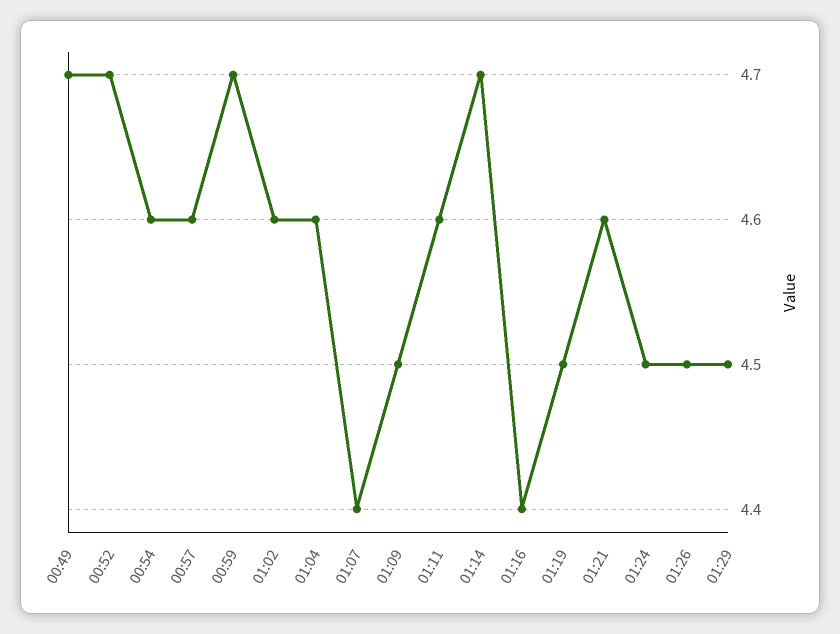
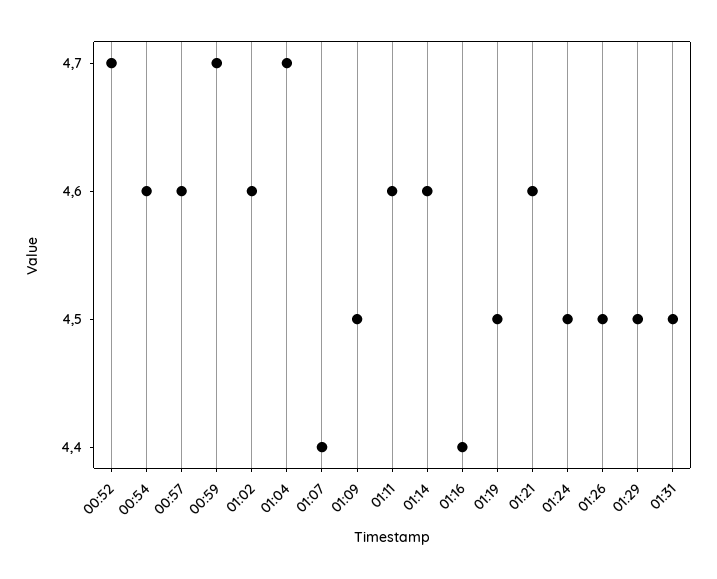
00:49: 4.7 -> none
01:04: 4.6 -> 4.7
01:14: 4.7 -> 4.6
01:31: none -> 4.5

